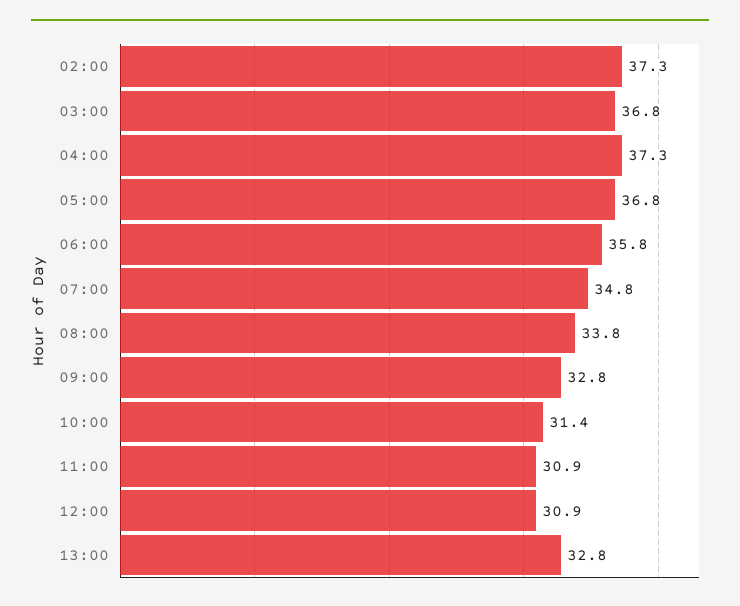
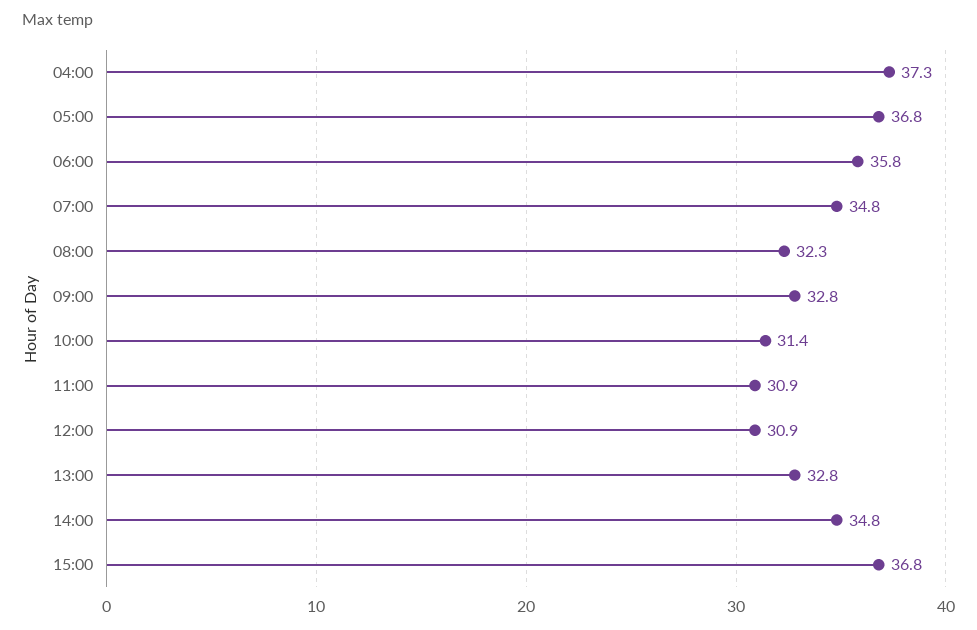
02:00: 37.3 -> none
03:00: 36.8 -> none
08:00: 33.8 -> 32.3
14:00: none -> 34.8
15:00: none -> 36.8

